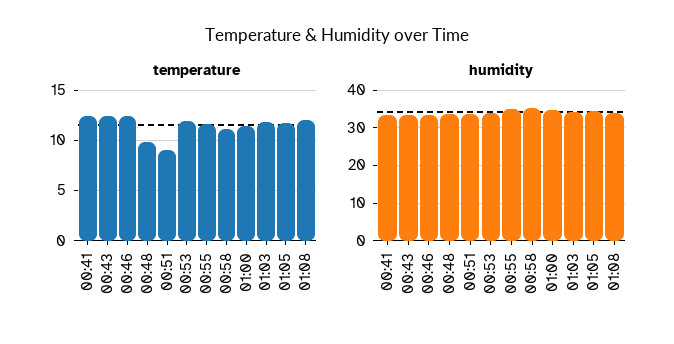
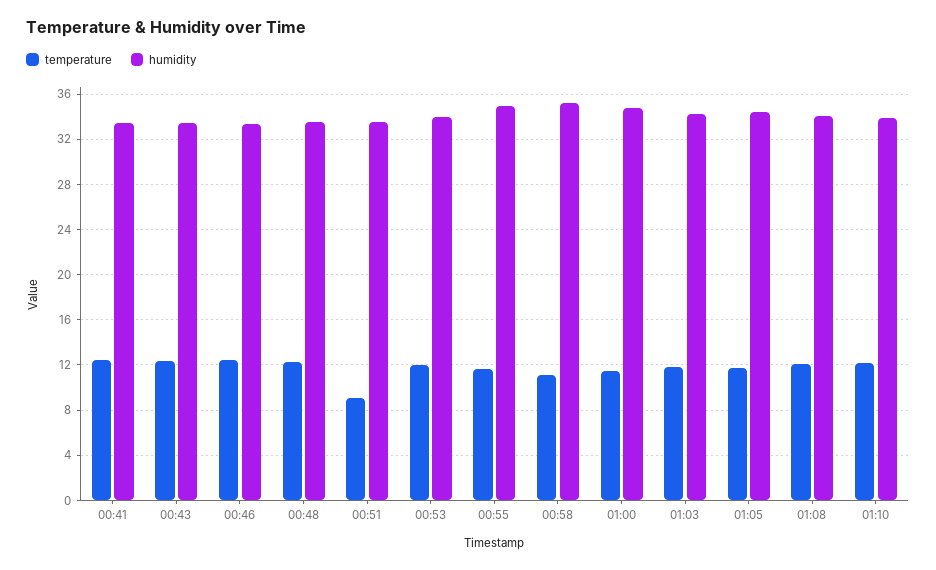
temperature, 00:48: 10 -> 12
temperature, 01:10: none -> 12
humidity, 01:10: none -> 34

